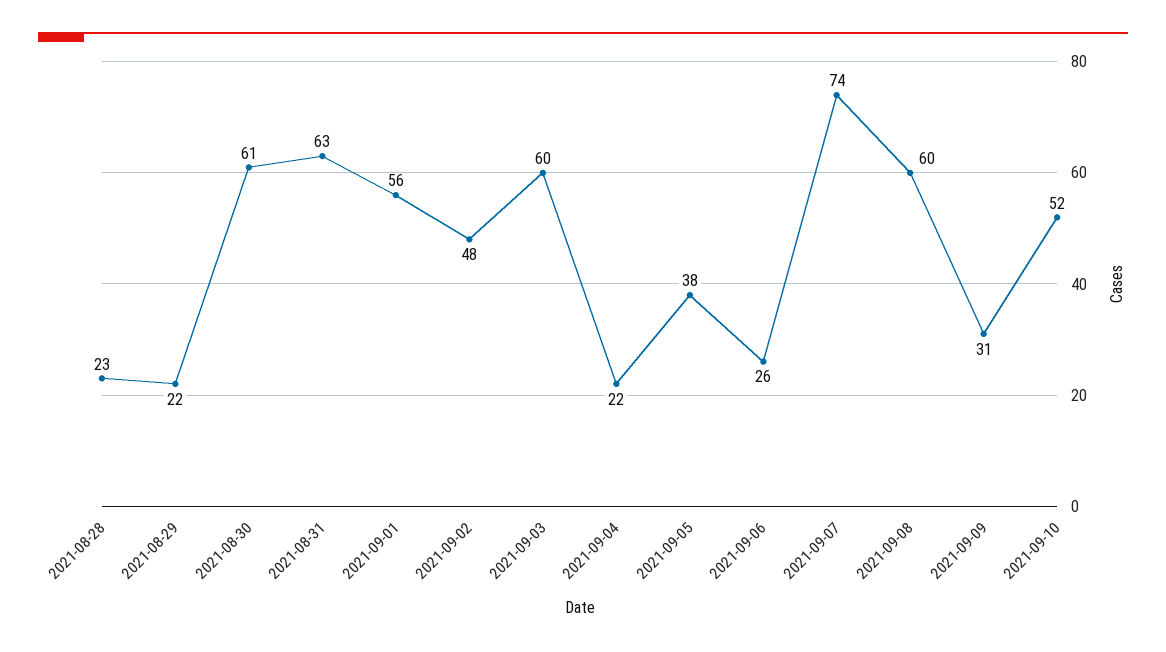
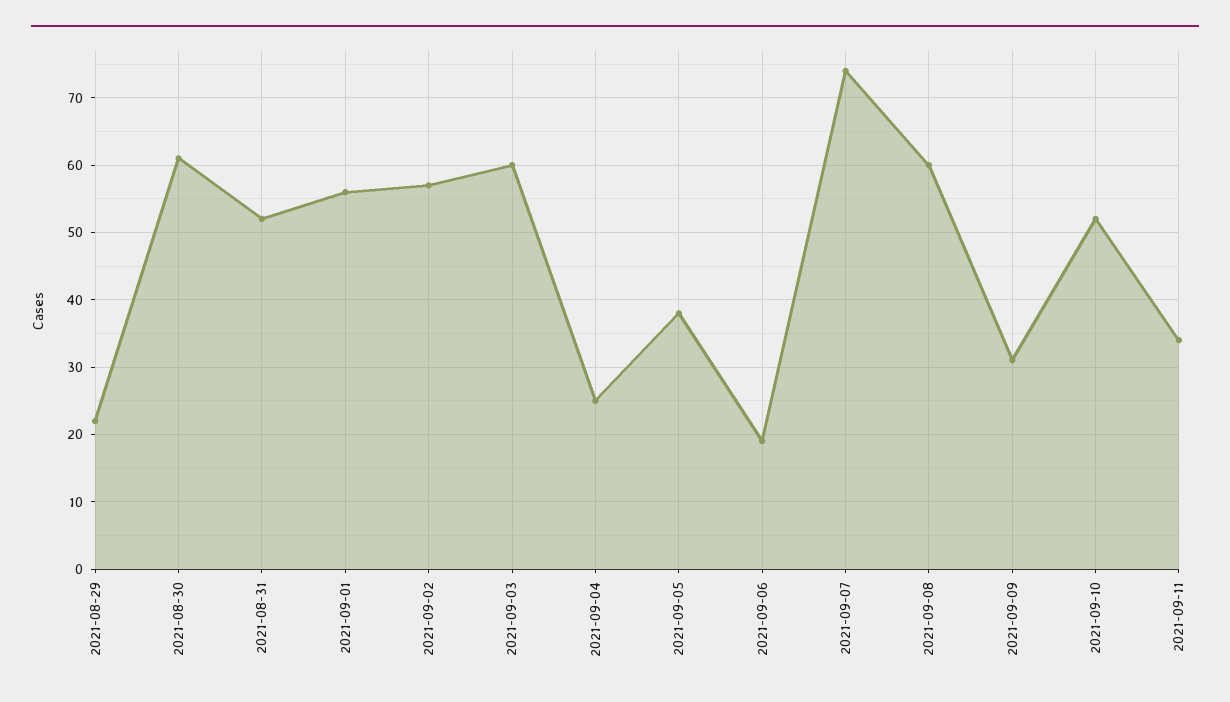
2021-08-28: 23 -> none
2021-08-31: 63 -> 52
2021-09-02: 48 -> 57
2021-09-04: 22 -> 25
2021-09-06: 26 -> 19
2021-09-11: none -> 34

